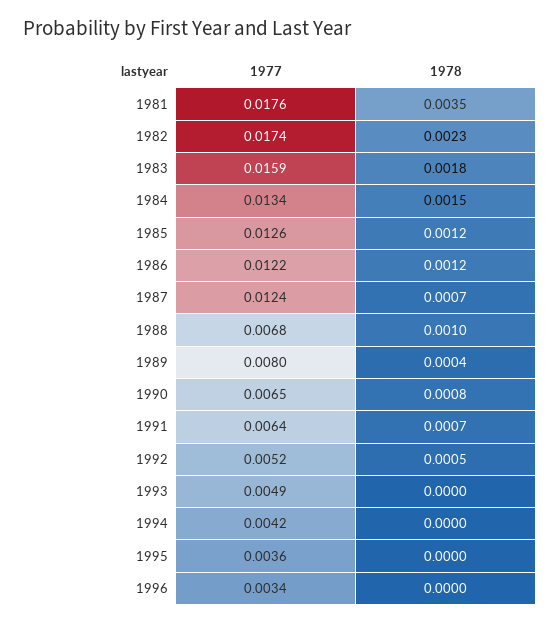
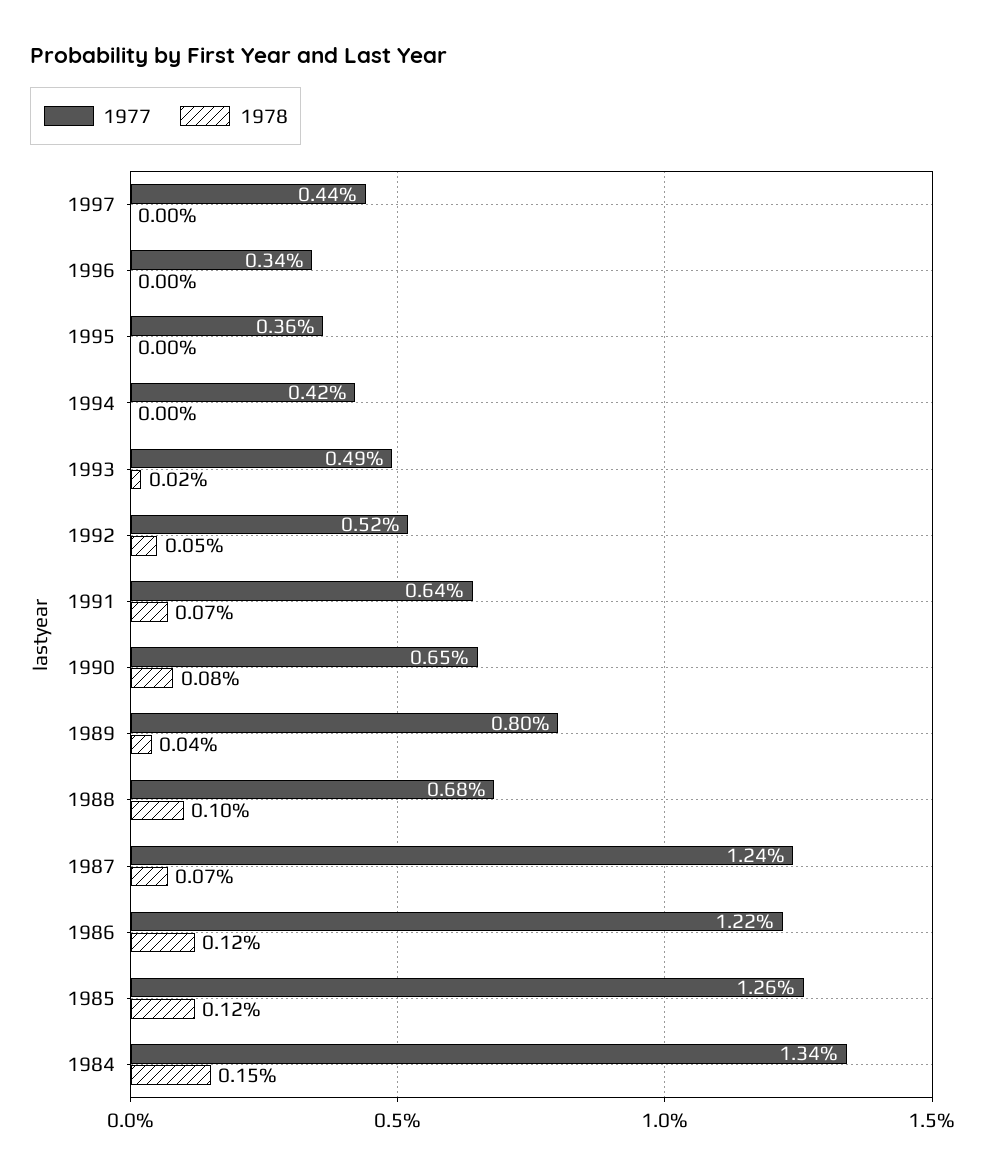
1977, 1981: 0.0176 -> none
1978, 1981: 0.0035 -> none
1977, 1982: 0.0174 -> none
1978, 1982: 0.0023 -> none
1977, 1983: 0.0159 -> none
1978, 1983: 0.0018 -> none
1978, 1993: 0 -> 0.0002
1977, 1997: none -> 0.0044
1978, 1997: none -> 0

